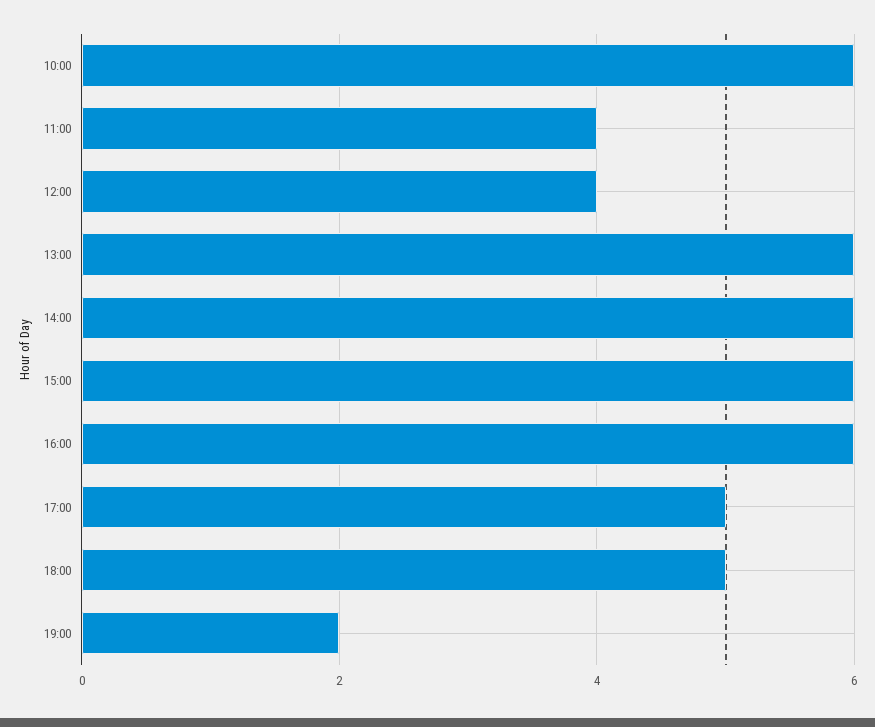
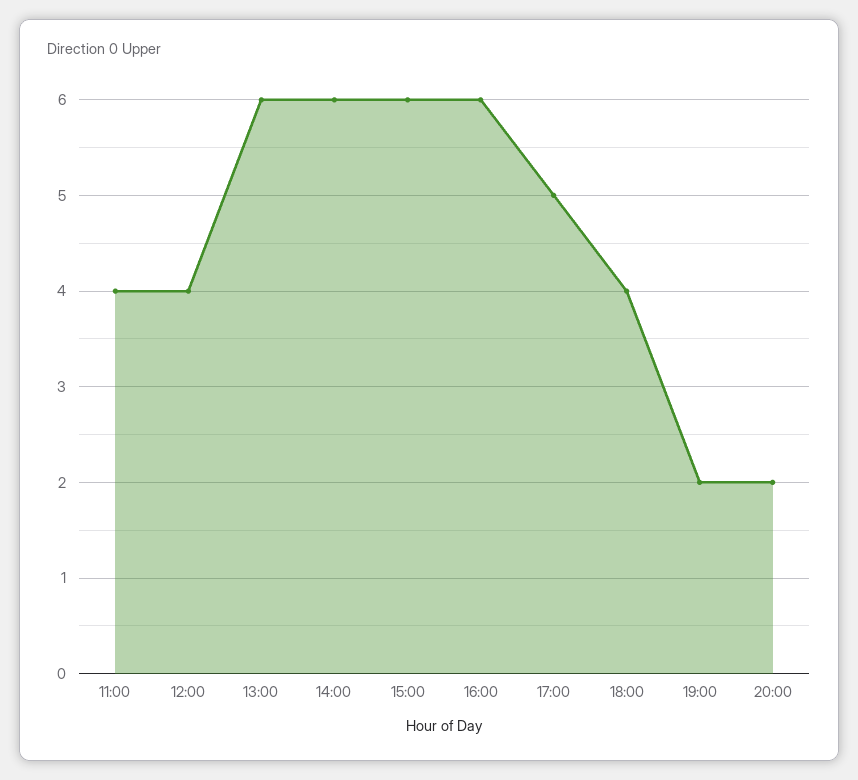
10:00: 6 -> none
18:00: 5 -> 4
20:00: none -> 2

